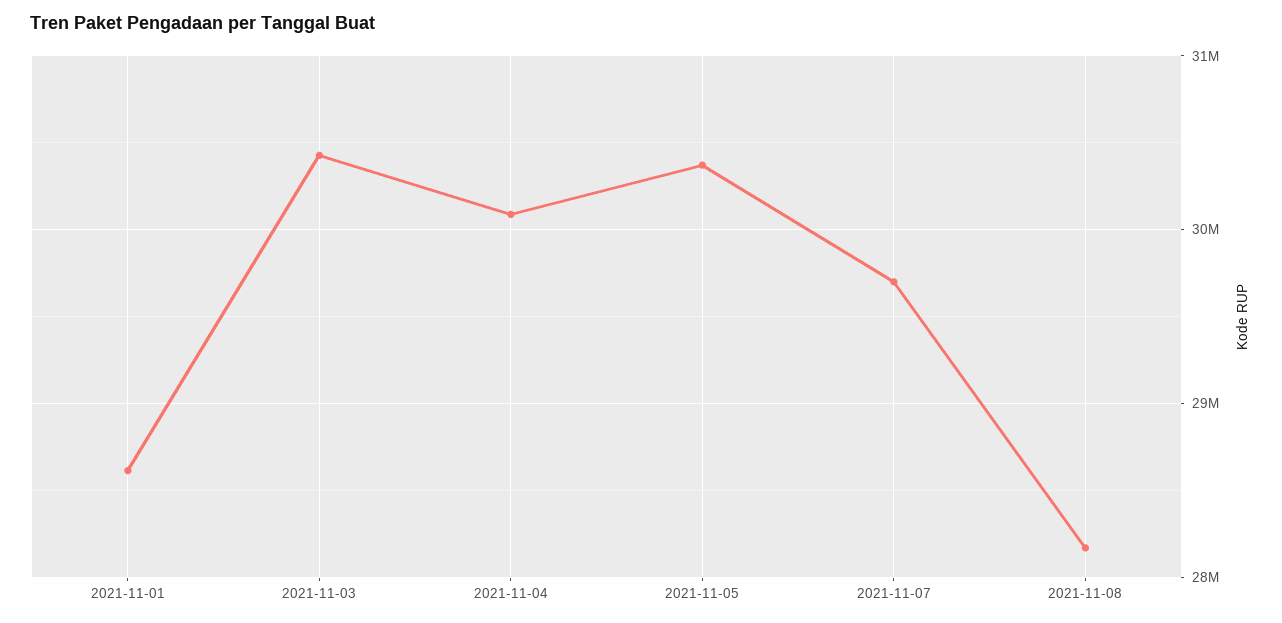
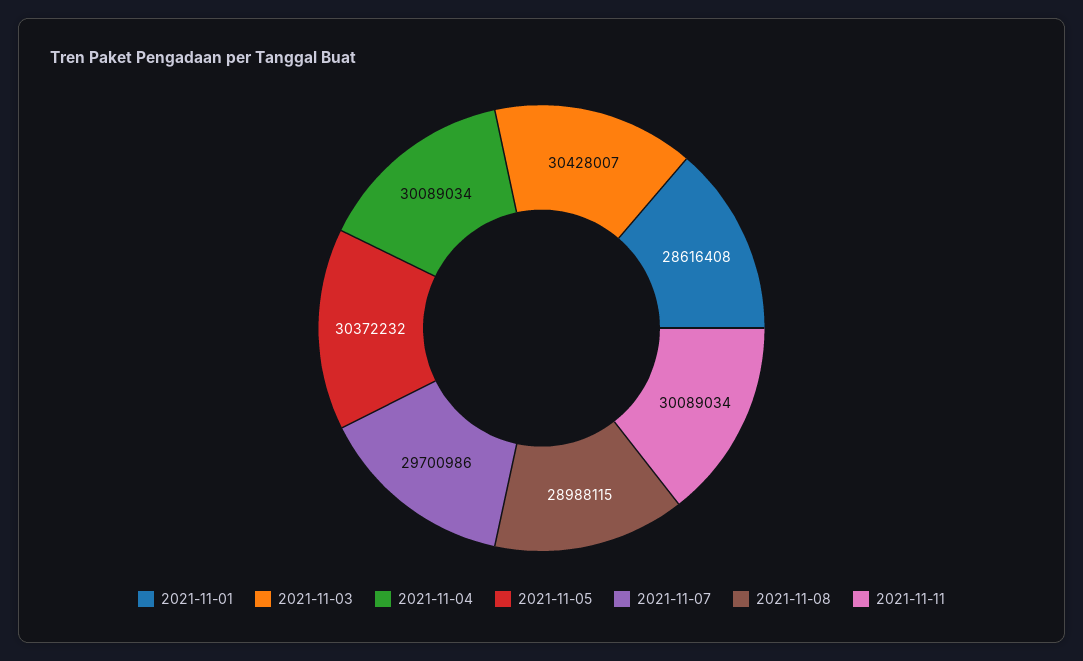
2021-11-08: 28200000 -> 28988115
2021-11-11: none -> 30089034

